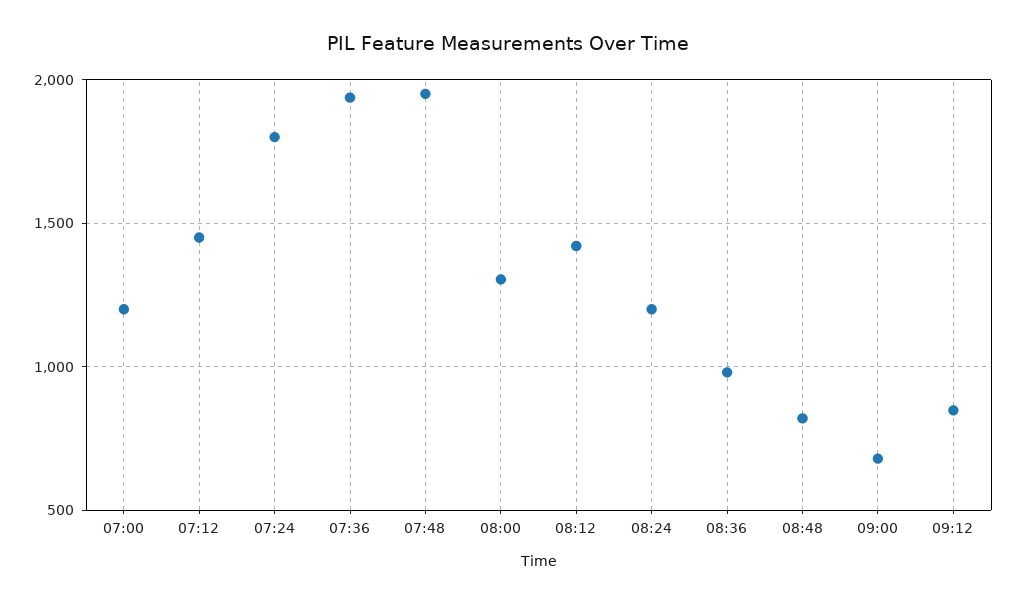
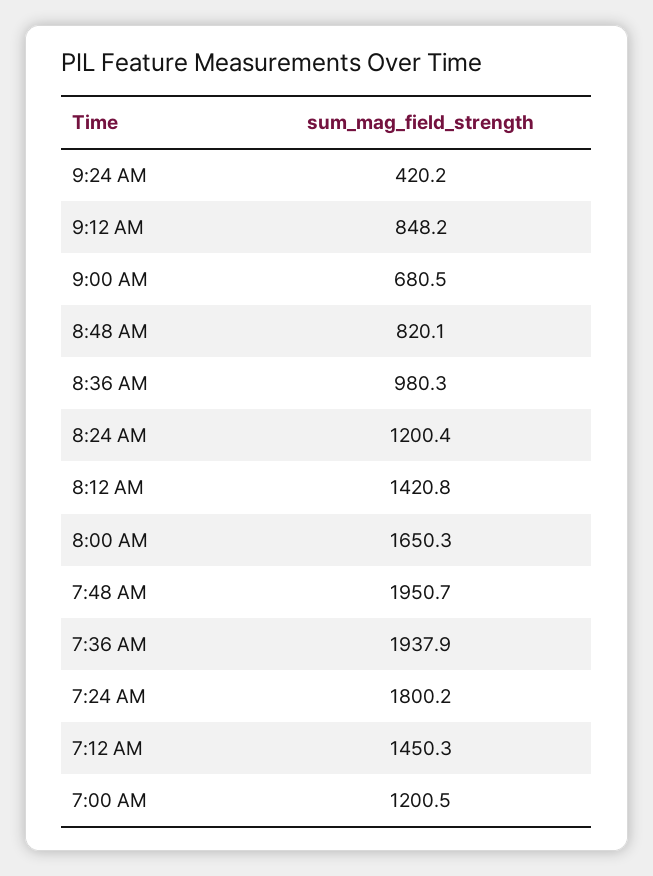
08:00: 1300 -> 1650.3
9:24 AM: none -> 420.2

